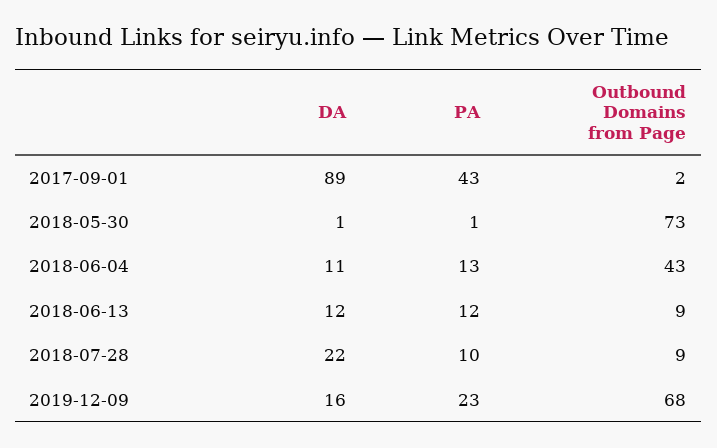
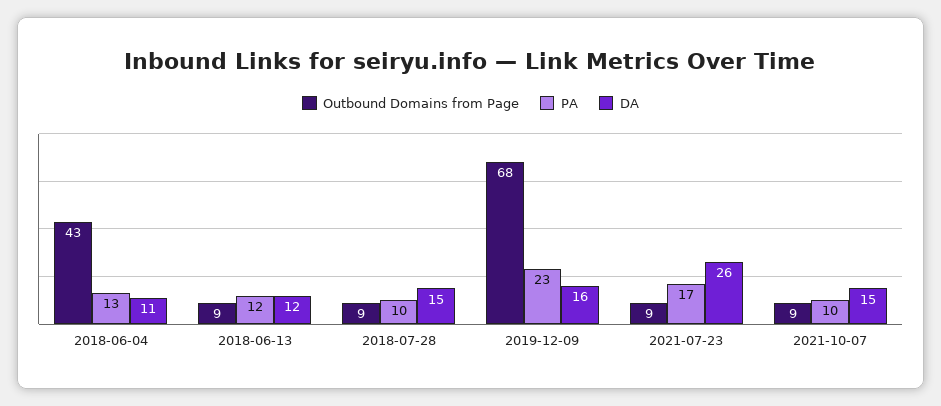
DA, 2017-09-01: 89 -> none
PA, 2017-09-01: 43 -> none
Outbound Domains from Page, 2017-09-01: 2 -> none
DA, 2018-05-30: 1 -> none
PA, 2018-05-30: 1 -> none
Outbound Domains from Page, 2018-05-30: 73 -> none
DA, 2018-07-28: 22 -> 15
Outbound Domains from Page, 2021-07-23: none -> 9
PA, 2021-07-23: none -> 17
DA, 2021-07-23: none -> 26
Outbound Domains from Page, 2021-10-07: none -> 9
PA, 2021-10-07: none -> 10
DA, 2021-10-07: none -> 15

